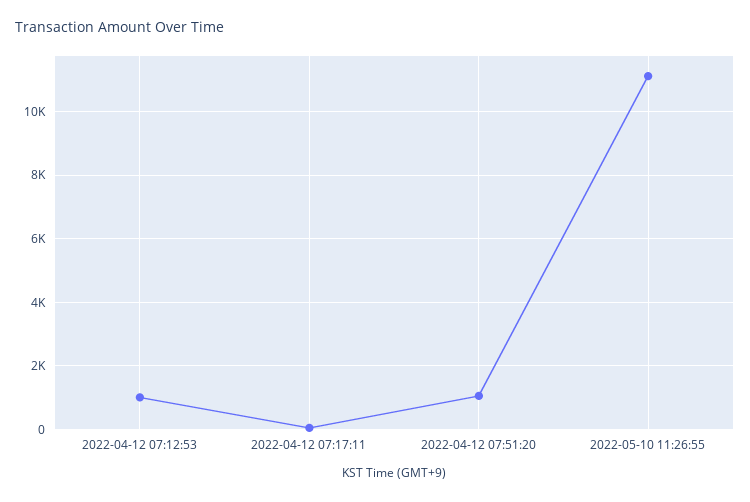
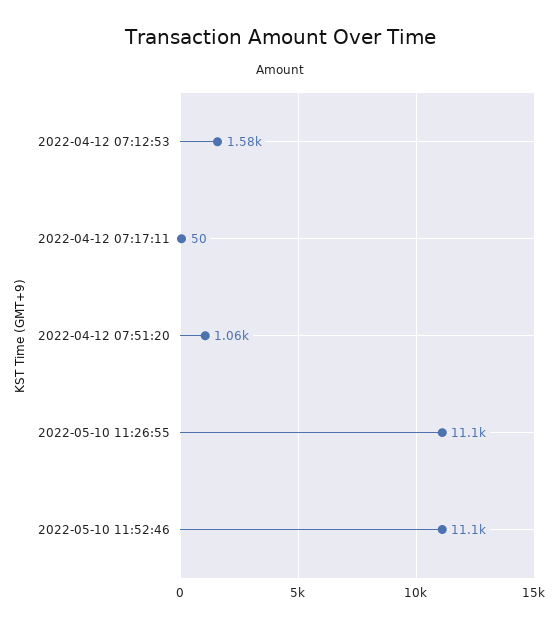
2022-04-12 07:12:53: 1000 -> 1580
2022-05-10 11:52:46: none -> 11100

